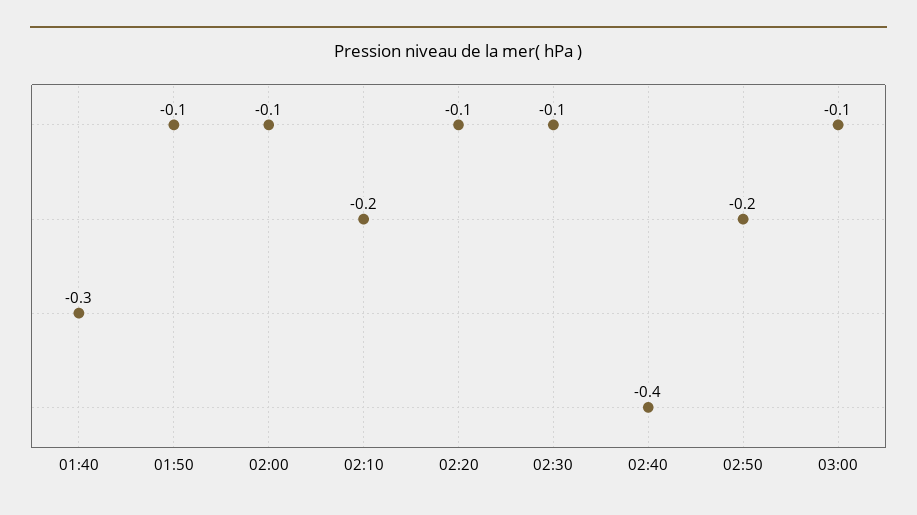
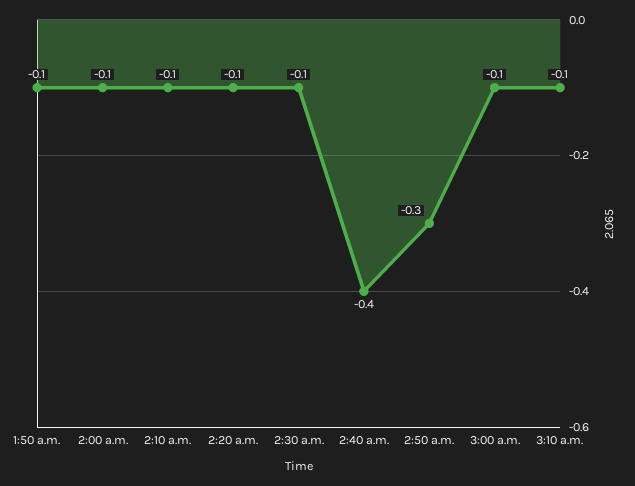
01:40: -0.3 -> none
02:10: -0.2 -> -0.1
02:50: -0.2 -> -0.3
3:10 a.m.: none -> -0.1

